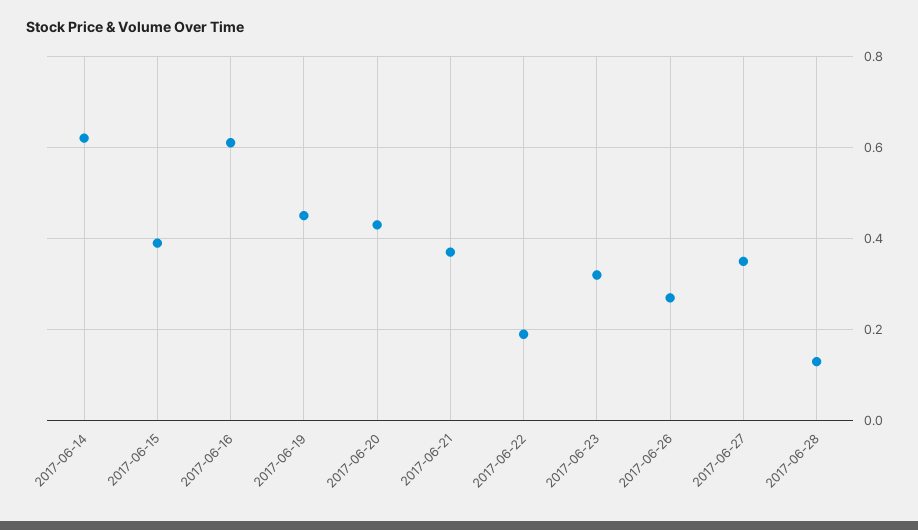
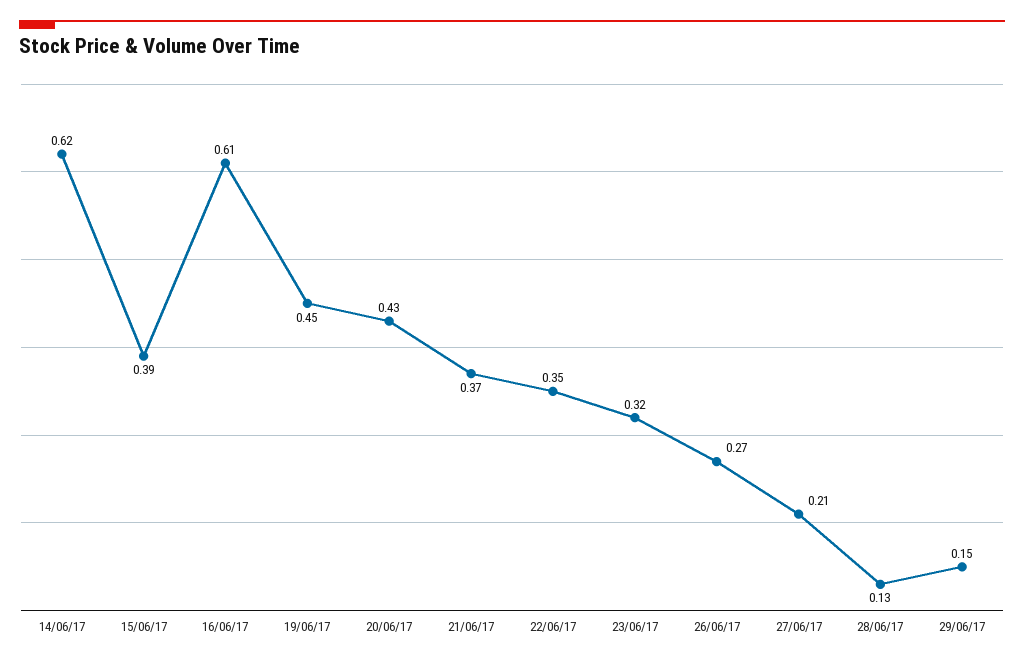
2017-06-22: 0.2 -> 0.35
2017-06-27: 0.35 -> 0.21
29/06/17: none -> 0.15

